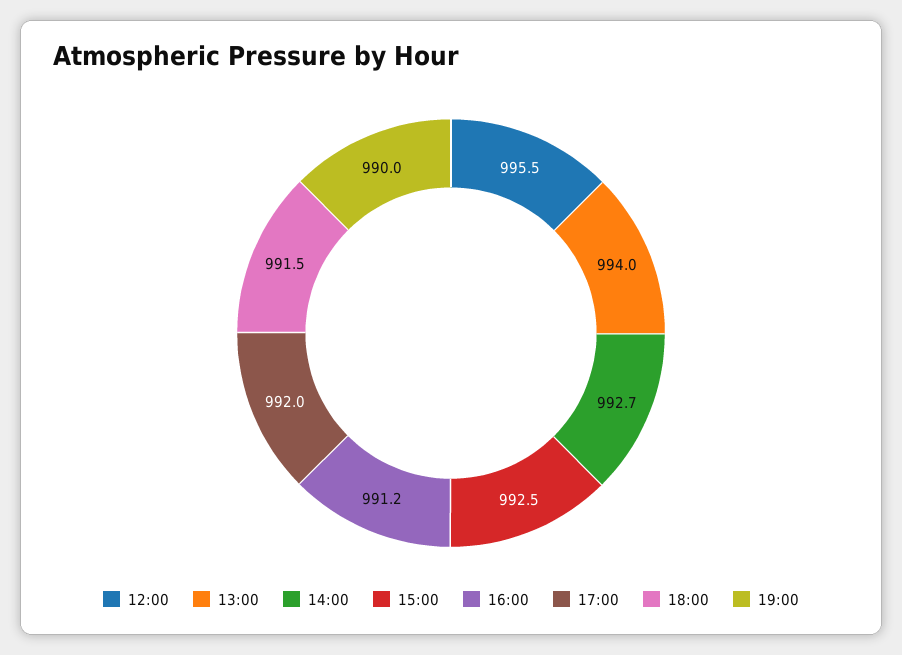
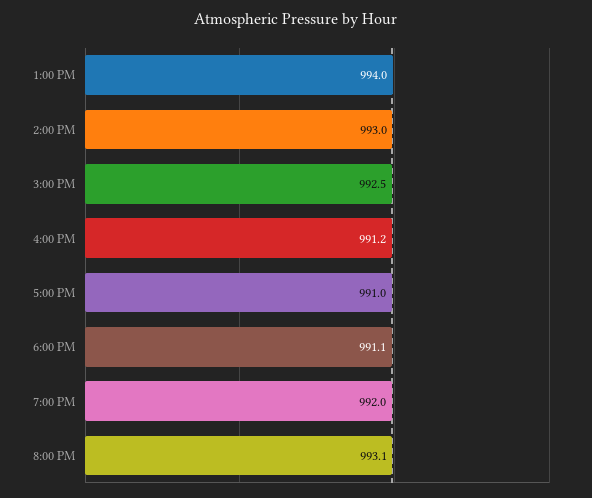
12:00: 995.5 -> none
14:00: 992.7 -> 993
17:00: 992 -> 991
18:00: 991.5 -> 991.1
19:00: 990 -> 992
8:00 PM: none -> 993.1

